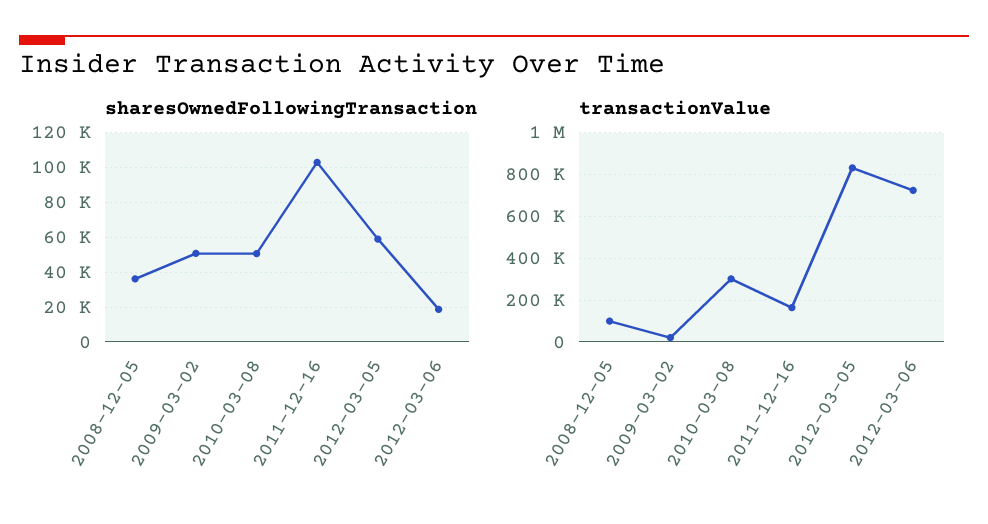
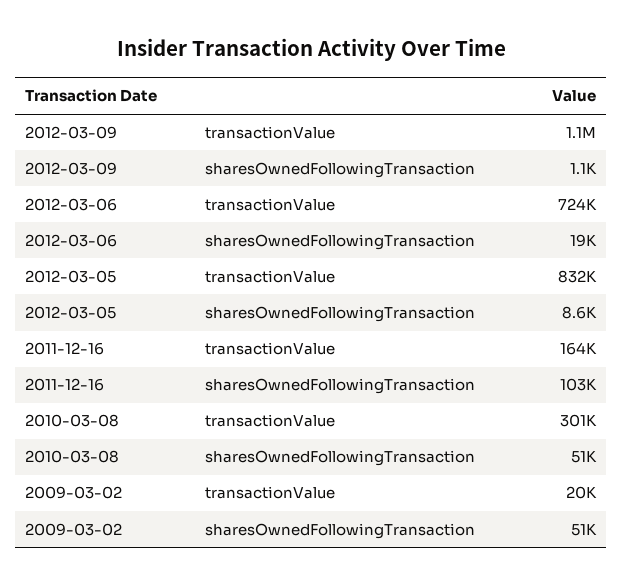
sharesOwnedFollowingTransaction, 2008-12-05: 35000 -> none
sharesOwnedFollowingTransaction, 2012-03-05: 60000 -> 8600
transactionValue, 2008-12-05: 100000 -> none
transactionValue, 2012-03-09: none -> 1100000
sharesOwnedFollowingTransaction, 2012-03-09: none -> 1100

